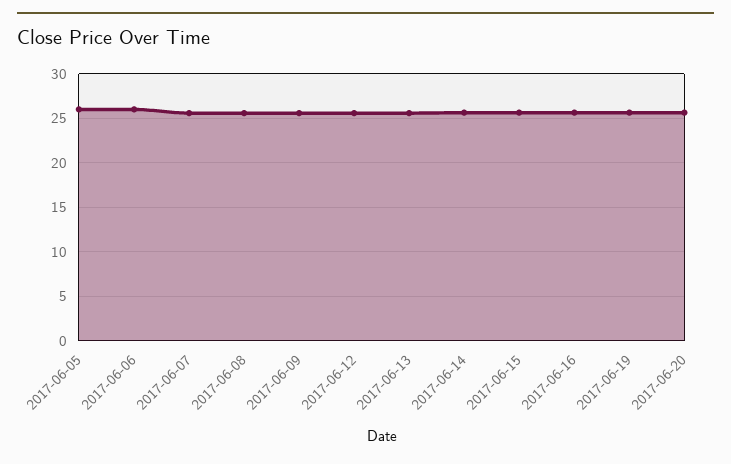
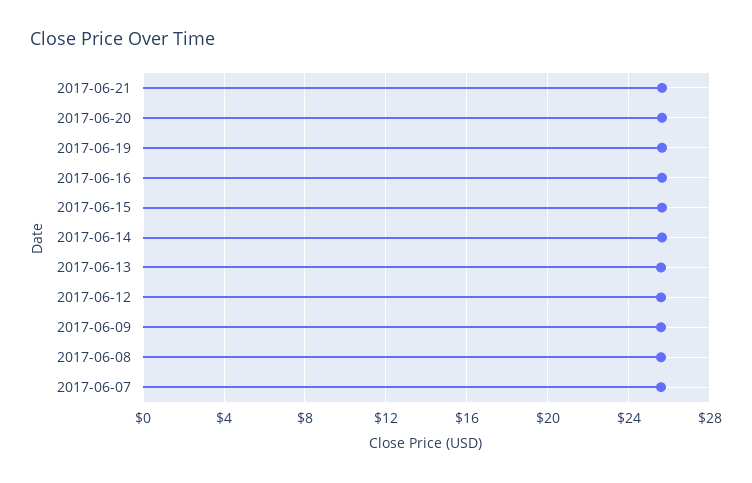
2017-06-05: 26 -> none
2017-06-06: 26 -> none
2017-06-21: none -> 25.5

